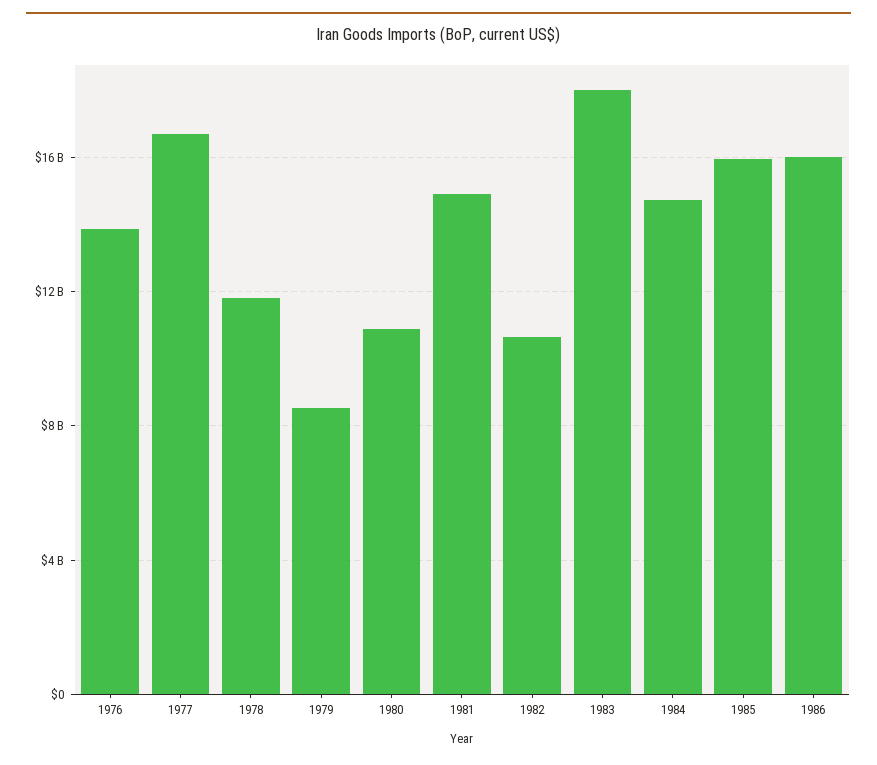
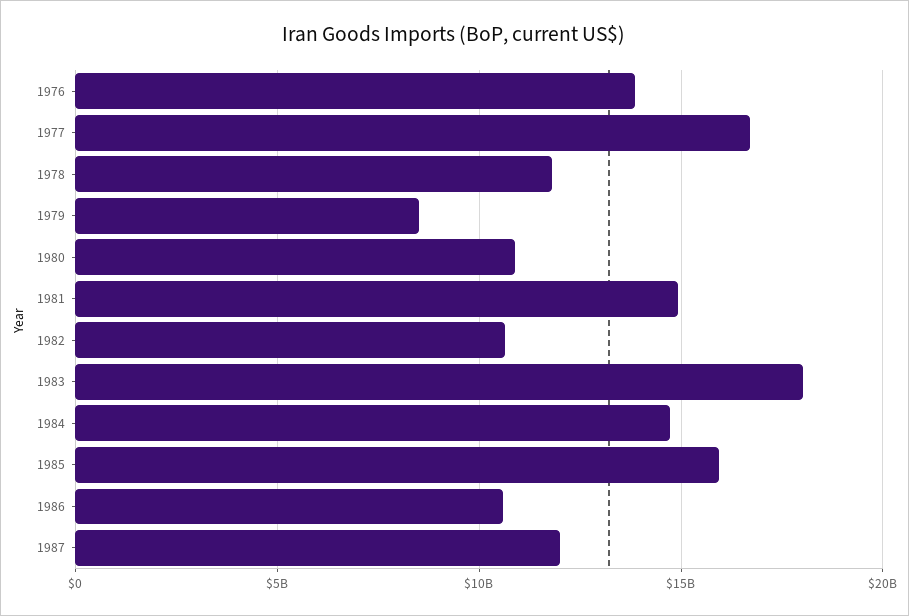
1986: 16000000000 -> 10500000000
1987: none -> 12000000000

